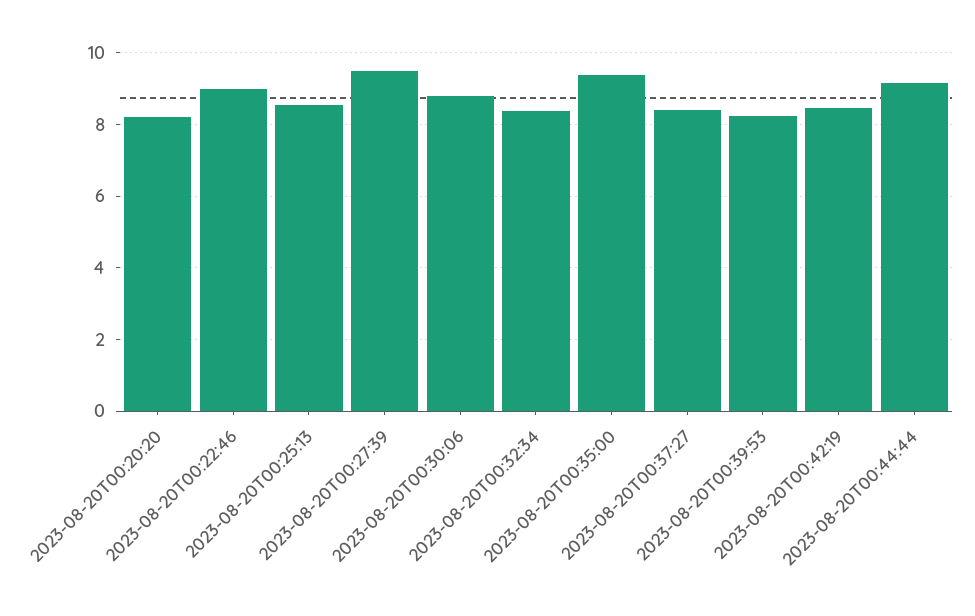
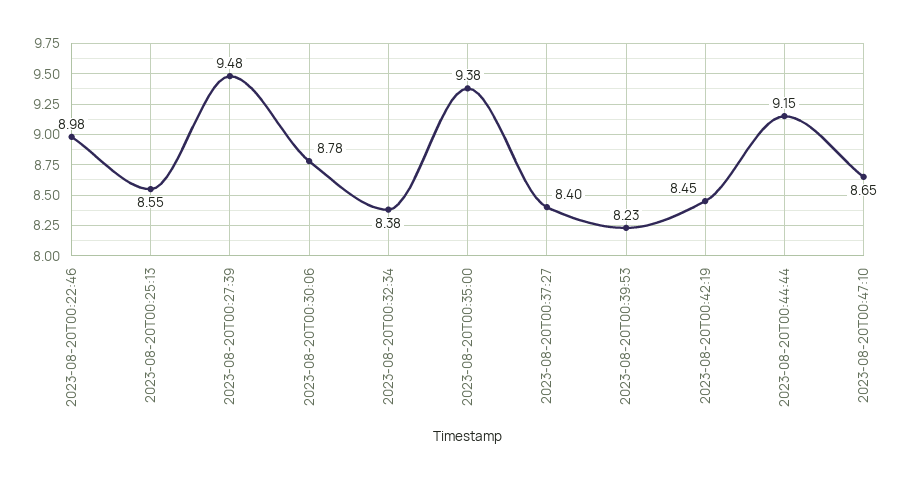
2023-08-20T00:20:20: 8.2 -> none
2023-08-20T00:47:10: none -> 8.65

